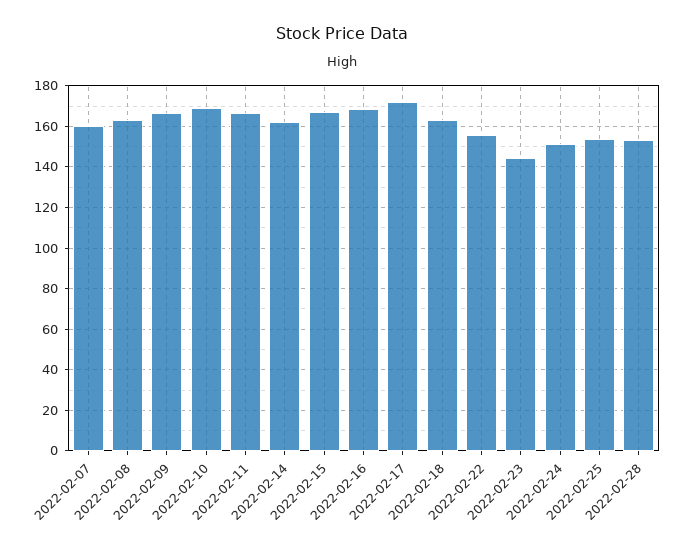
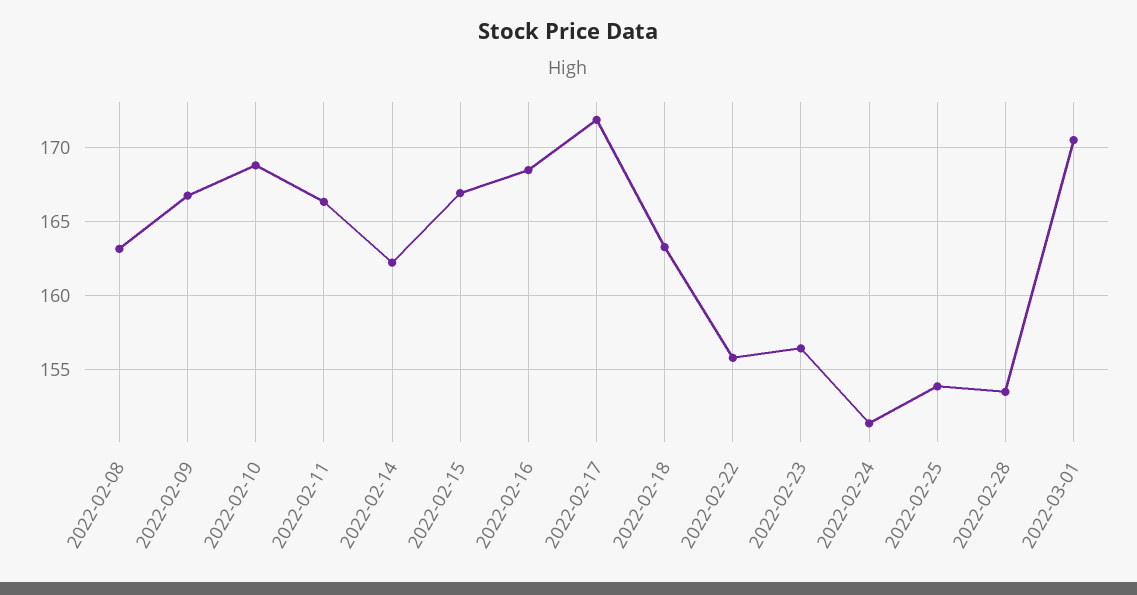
2022-02-07: 160 -> none
2022-02-23: 145 -> 156.5
2022-03-01: none -> 170.5

